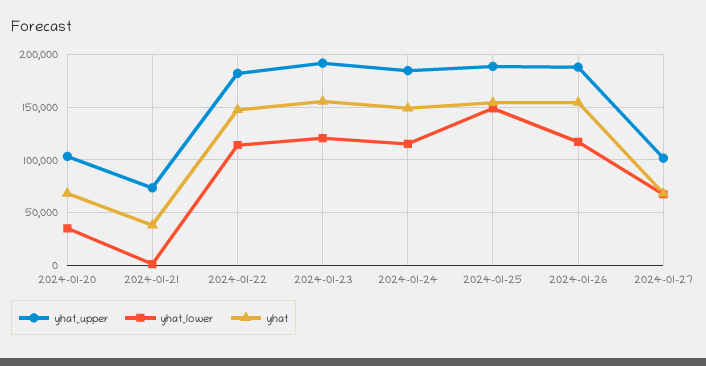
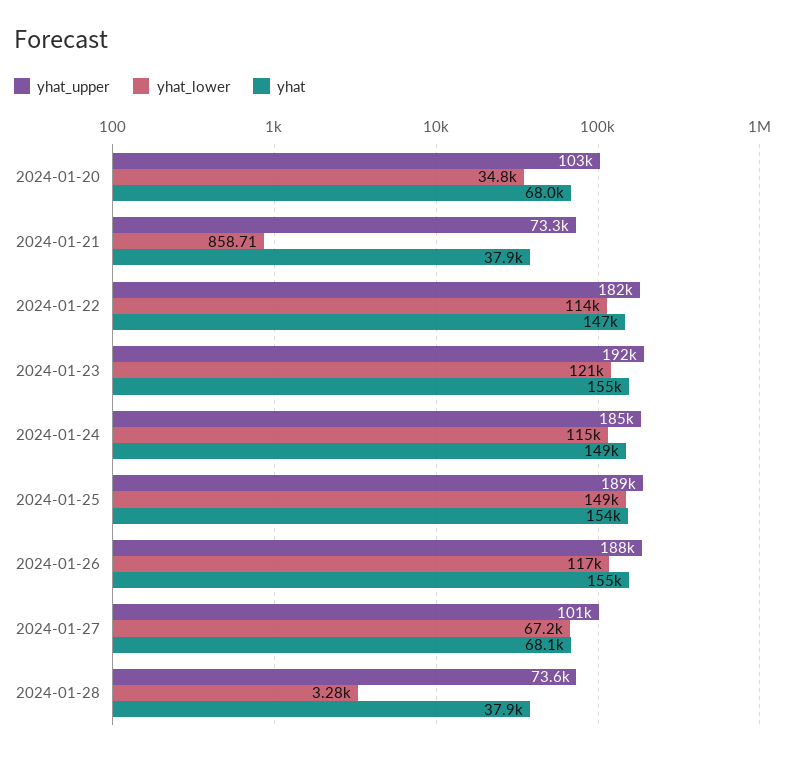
yhat_upper, 2024-01-28: none -> 73600
yhat_lower, 2024-01-28: none -> 3280
yhat, 2024-01-28: none -> 37900

